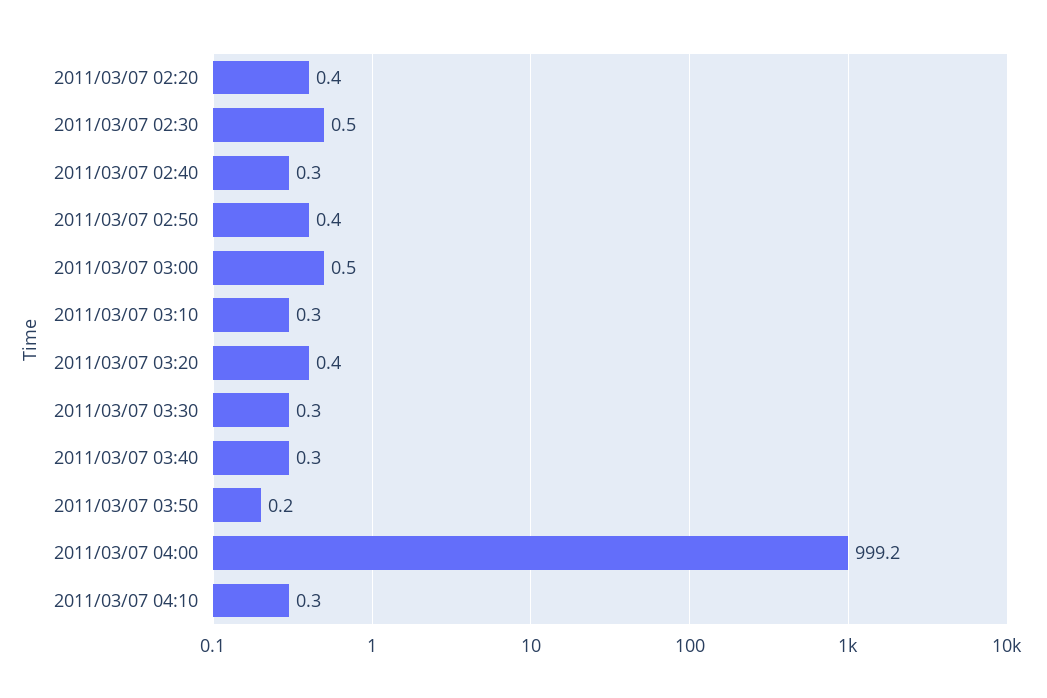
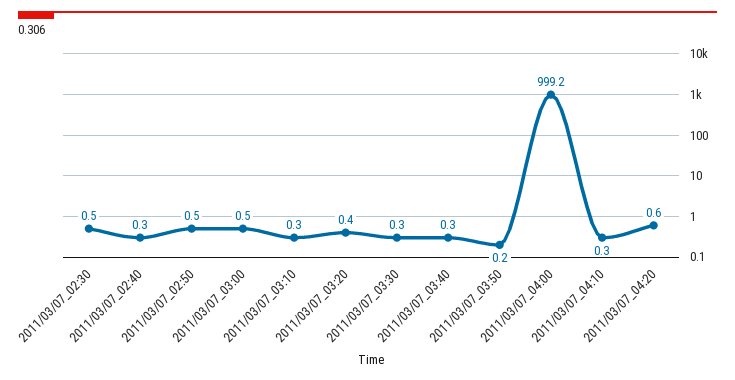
2011/03/07 02:20: 0.4 -> none
2011/03/07 02:50: 0.4 -> 0.5
2011/03/07_04:20: none -> 0.6

